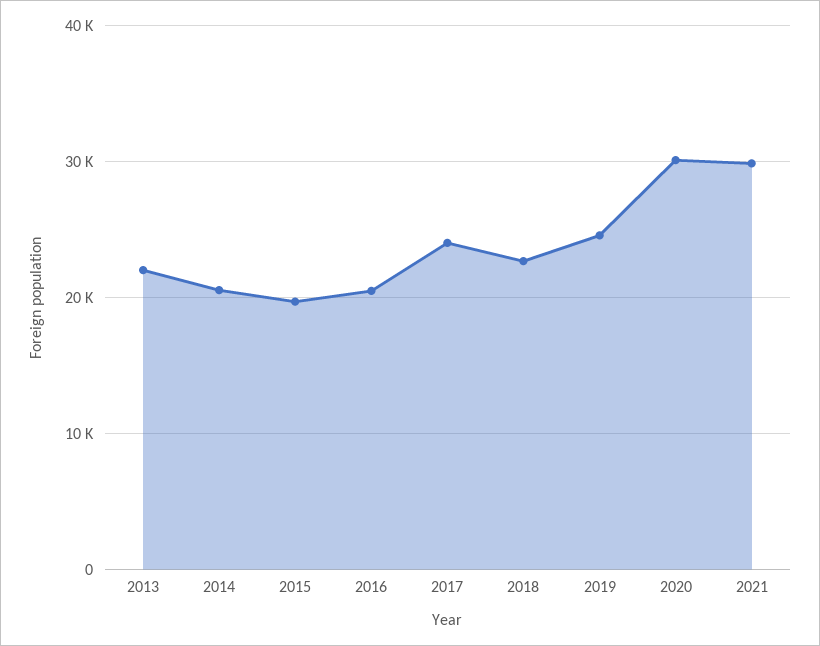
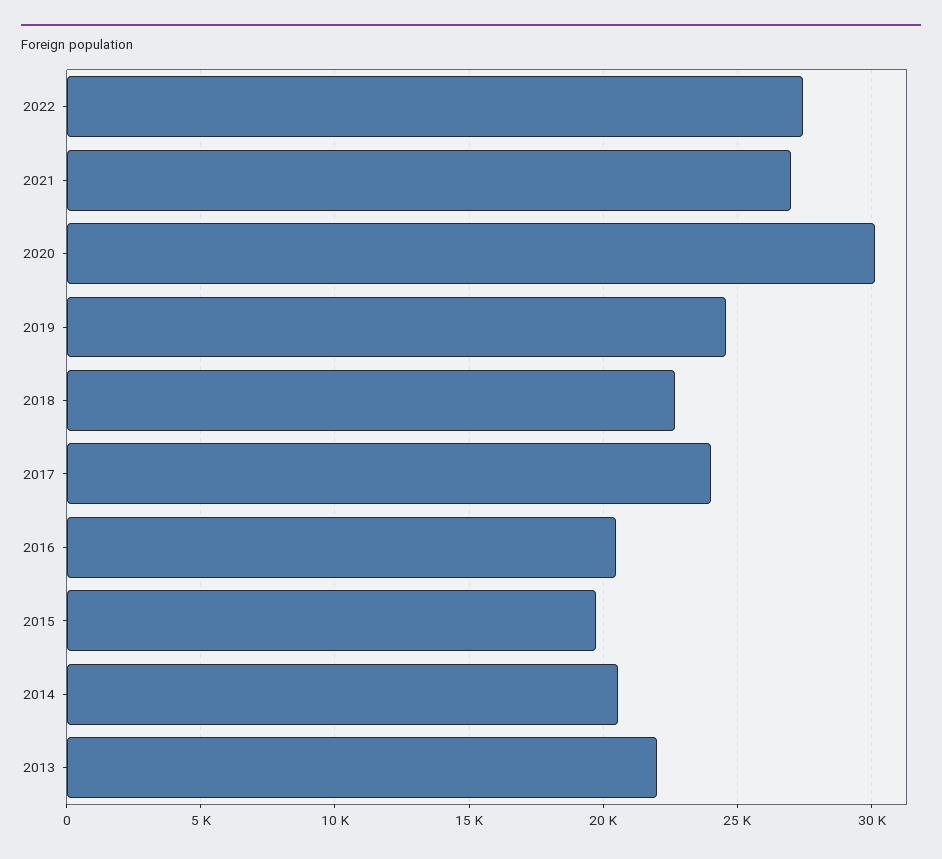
2021: 30000 -> 27000
2022: none -> 27500

